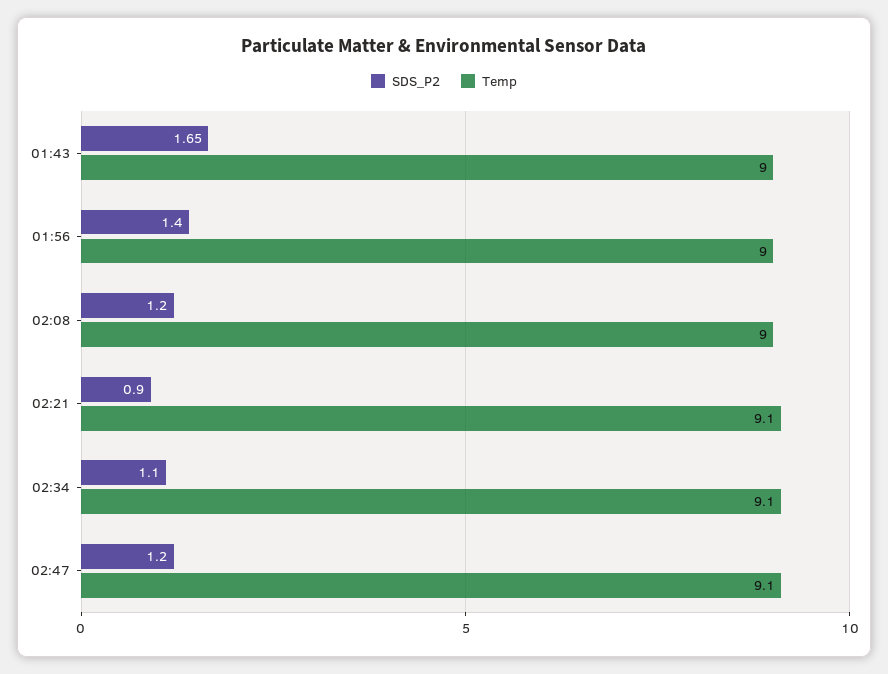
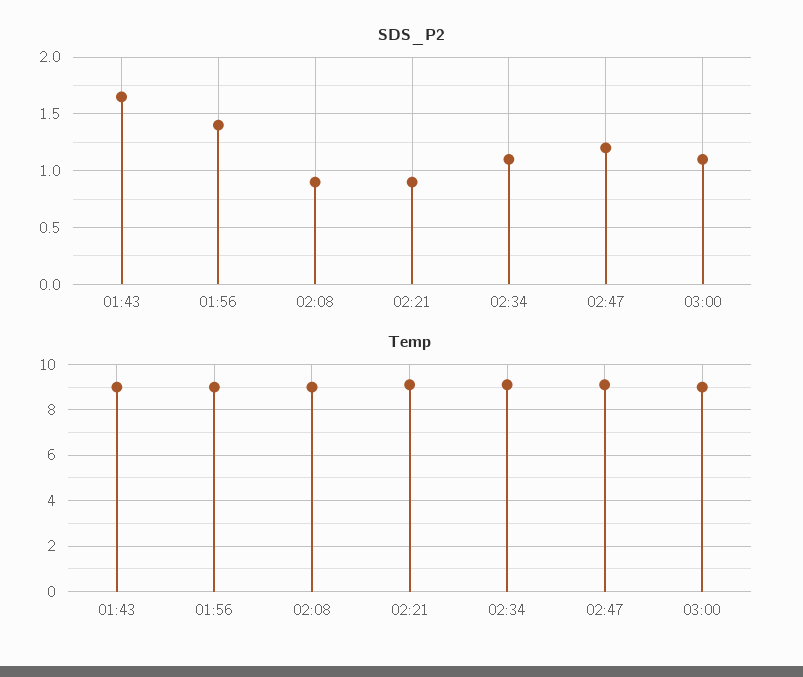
SDS_P2, 02:08: 1.2 -> 0.9
SDS_P2, 03:00: none -> 1.1
Temp, 03:00: none -> 9

